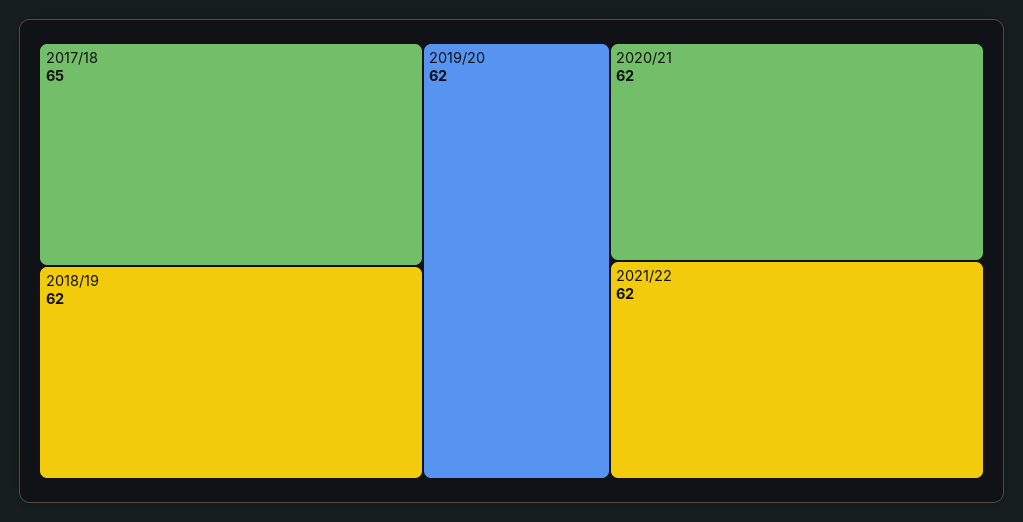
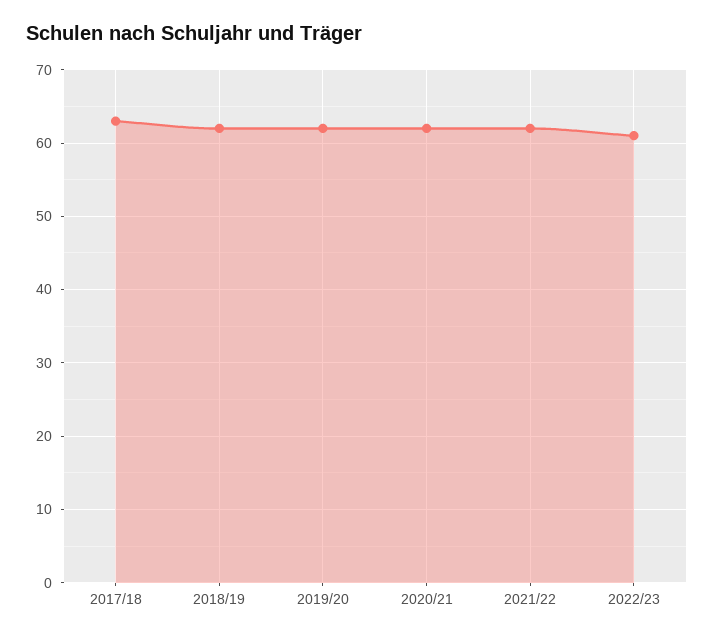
2017/18: 65 -> 63
2022/23: none -> 61

